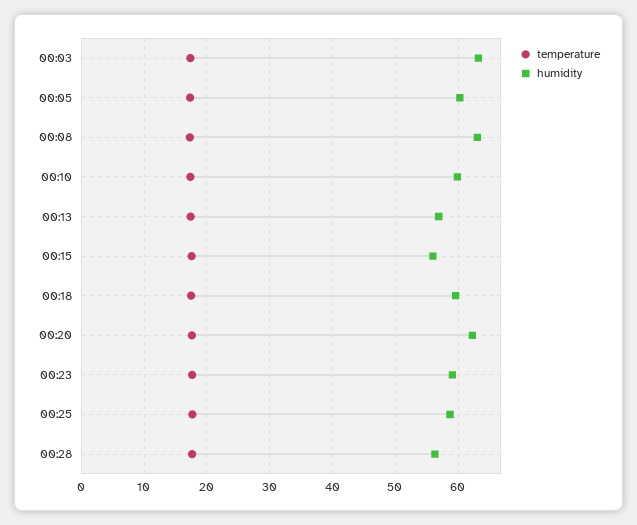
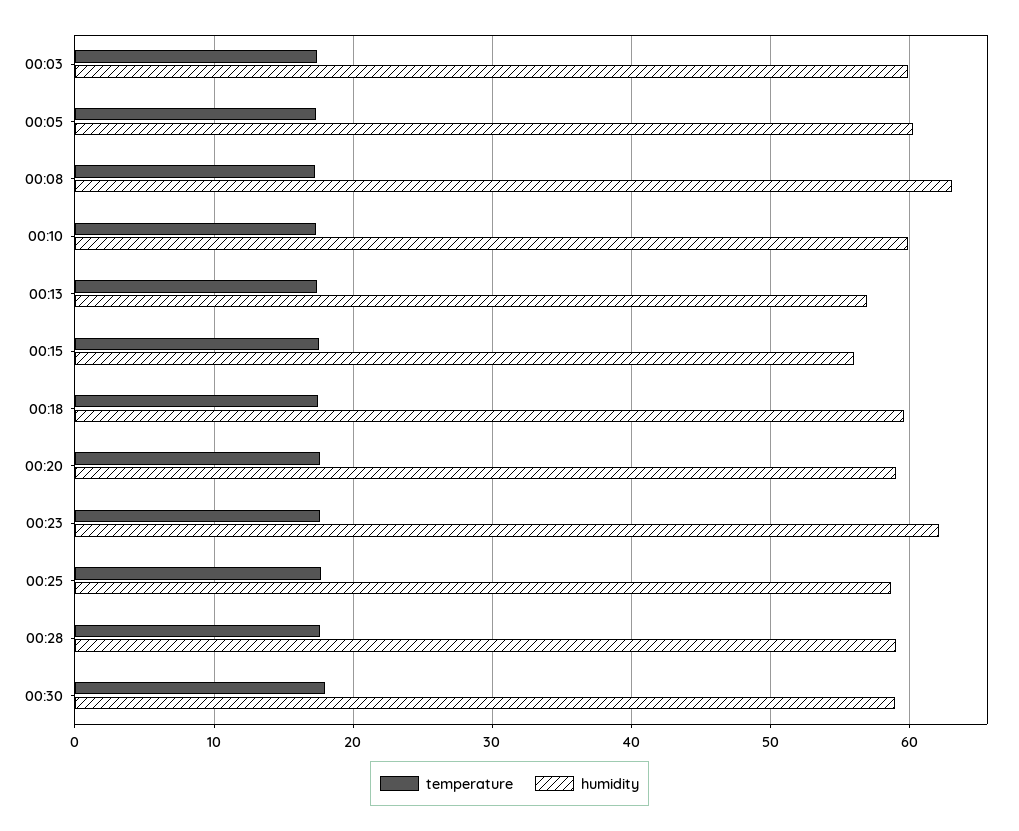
humidity, 00:03: 63 -> 60
humidity, 00:20: 62 -> 59
humidity, 00:23: 59 -> 62
humidity, 00:28: 56 -> 59
temperature, 00:30: none -> 18
humidity, 00:30: none -> 59

